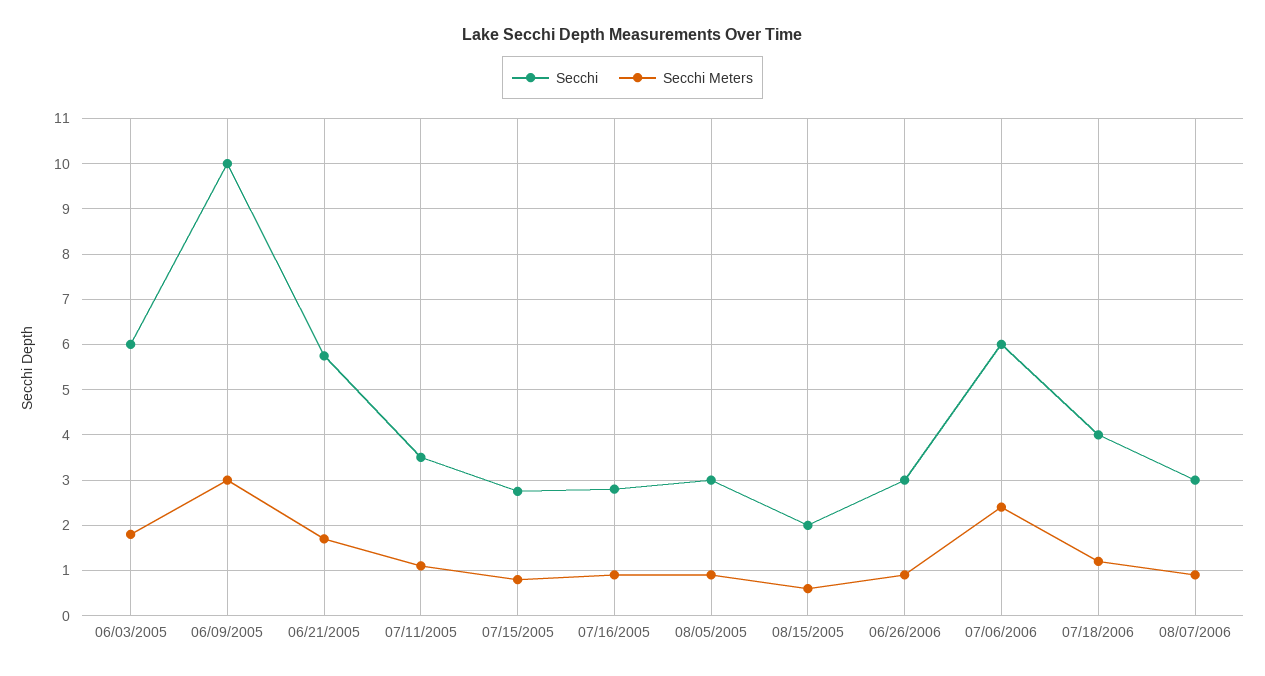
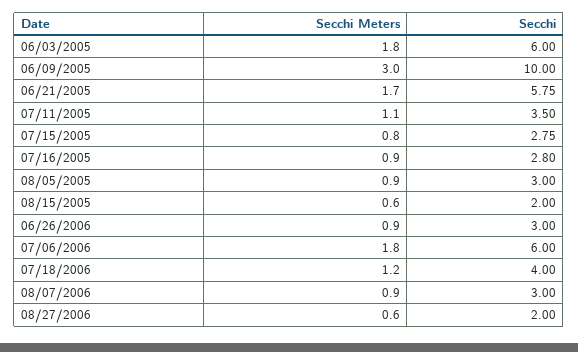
Secchi Meters, 07/06/2006: 2.4 -> 1.8
Secchi Meters, 08/27/2006: none -> 0.6
Secchi, 08/27/2006: none -> 2

